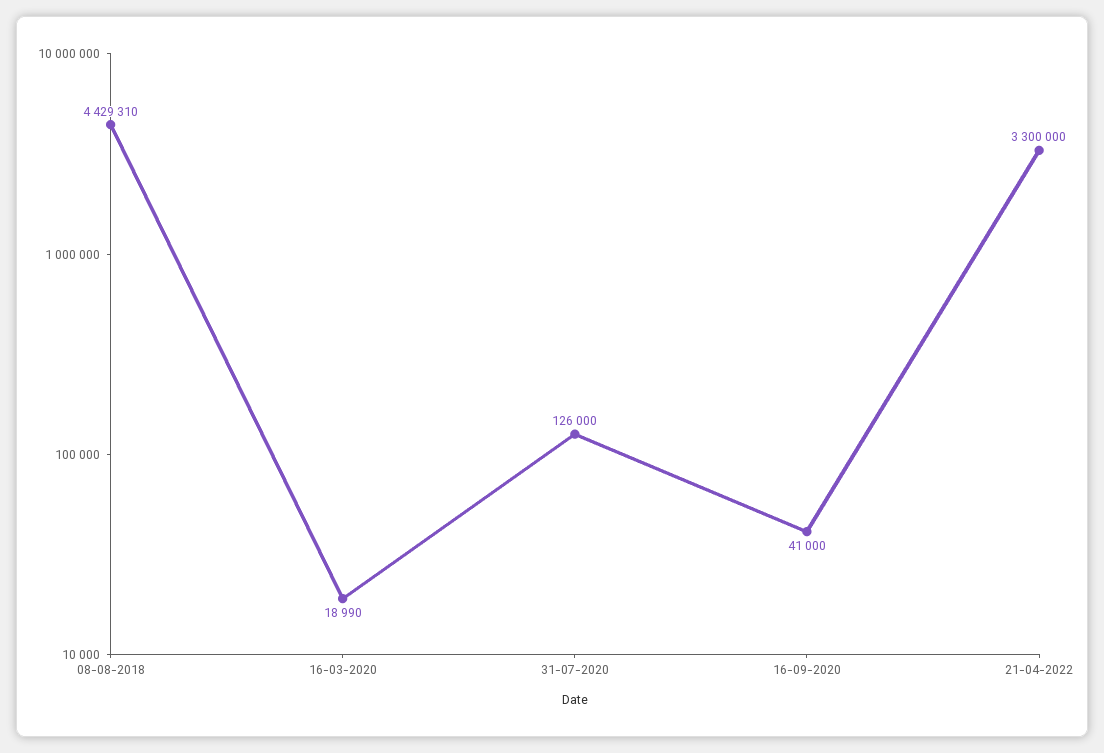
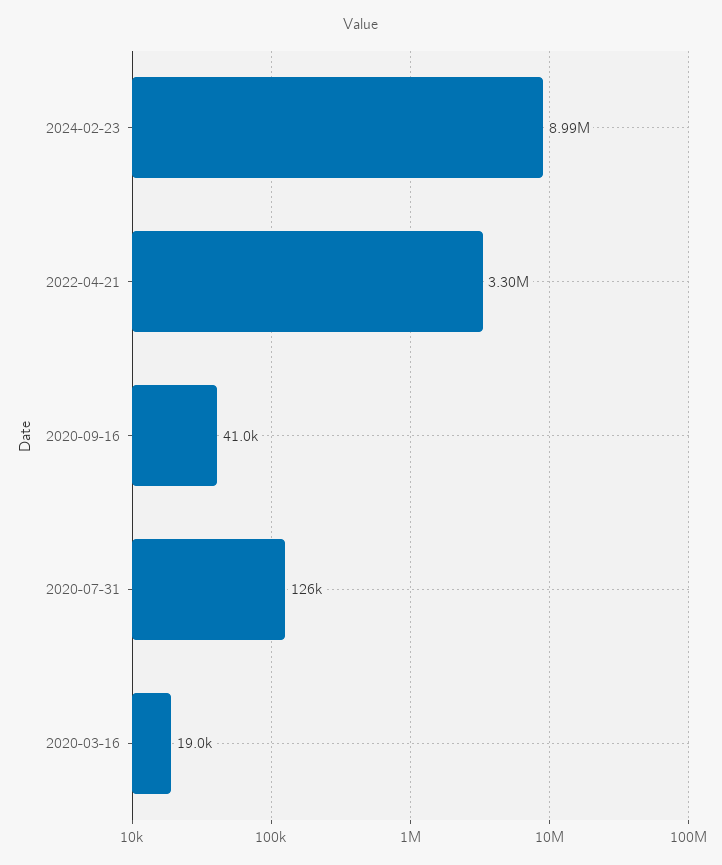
08-08-2018: 4429310 -> none
2024-02-23: none -> 8990000

